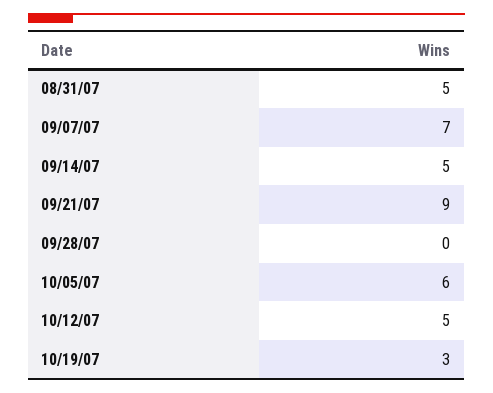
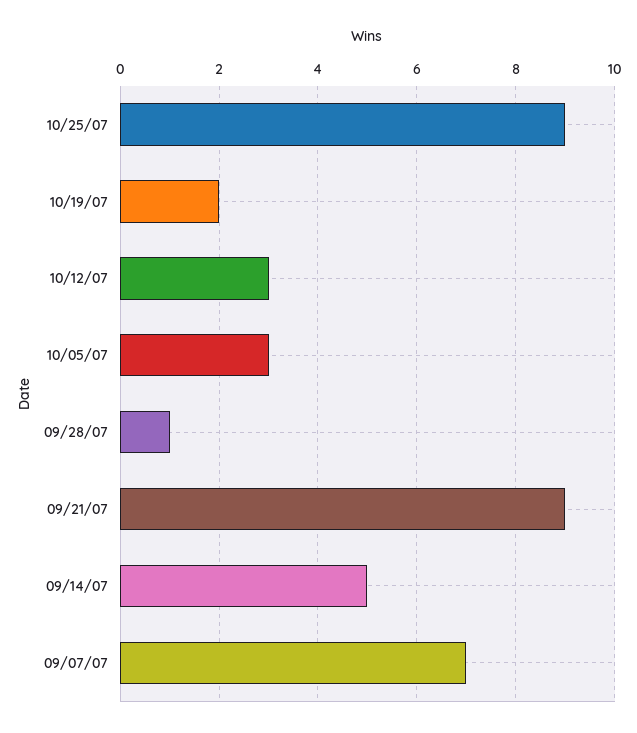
08/31/07: 5 -> none
09/28/07: 0 -> 1
10/05/07: 6 -> 3
10/12/07: 5 -> 3
10/19/07: 3 -> 2
10/25/07: none -> 9

